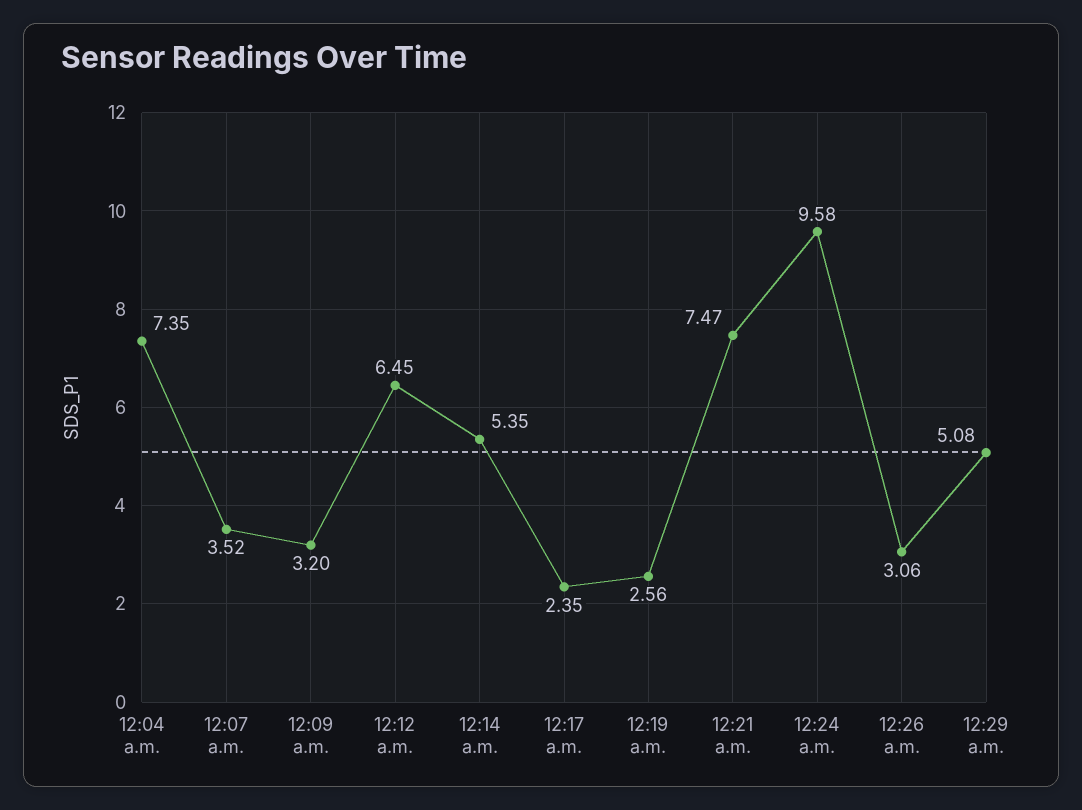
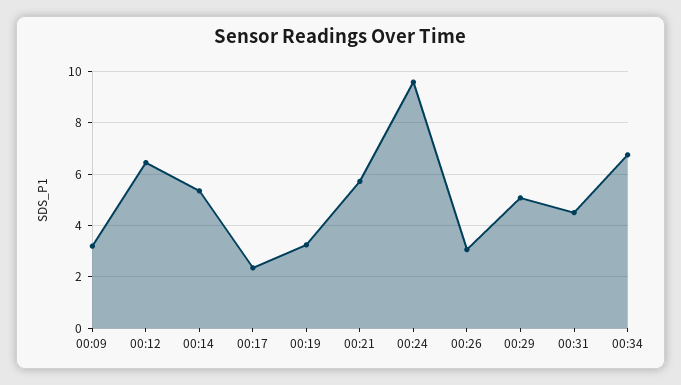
12:04 a.m.: 7.35 -> none
12:07 a.m.: 3.52 -> none
12:19 a.m.: 2.56 -> 3.25
12:21 a.m.: 7.47 -> 5.75
00:31: none -> 4.5
00:34: none -> 6.75

